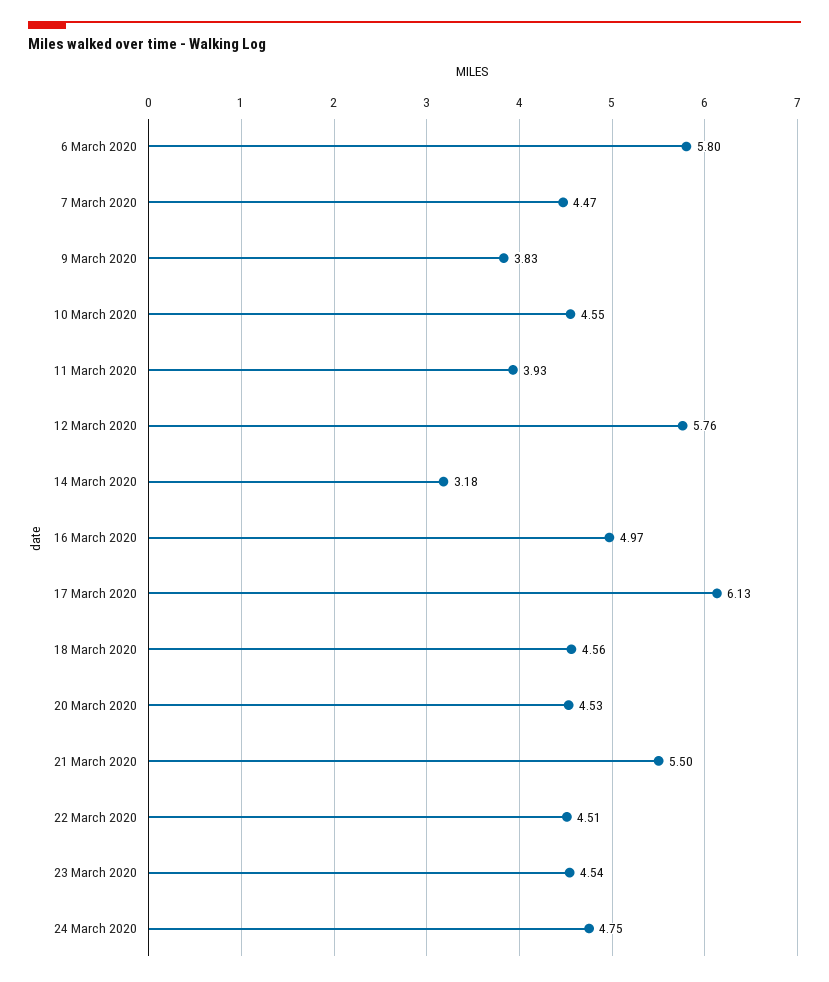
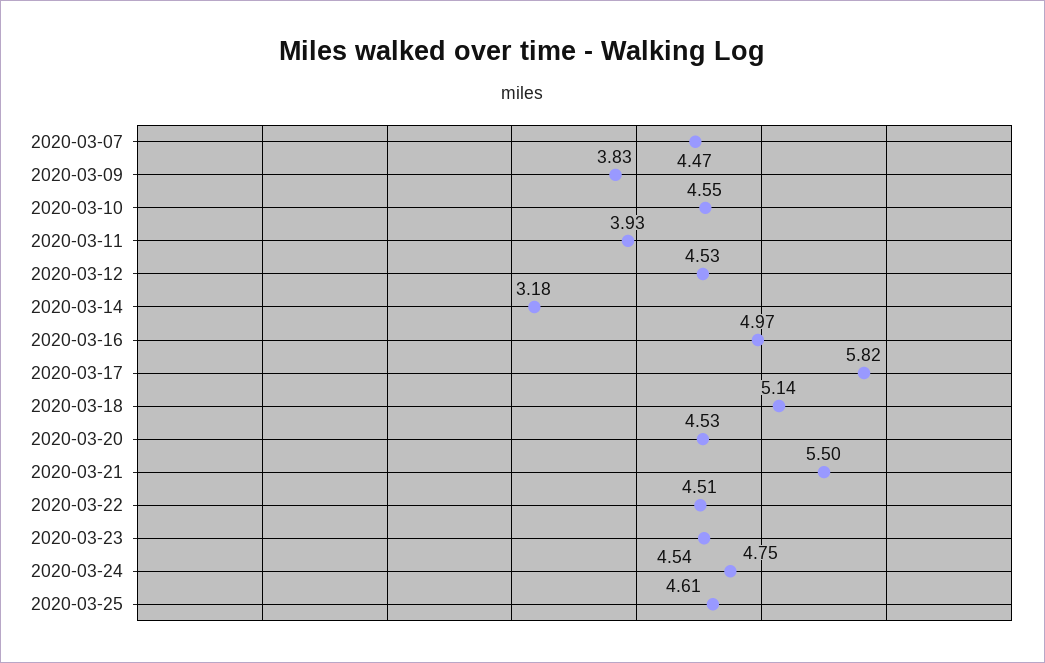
6 March 2020: 5.8 -> none
12 March 2020: 5.76 -> 4.53
17 March 2020: 6.13 -> 5.82
18 March 2020: 4.56 -> 5.14
2020-03-25: none -> 4.61

